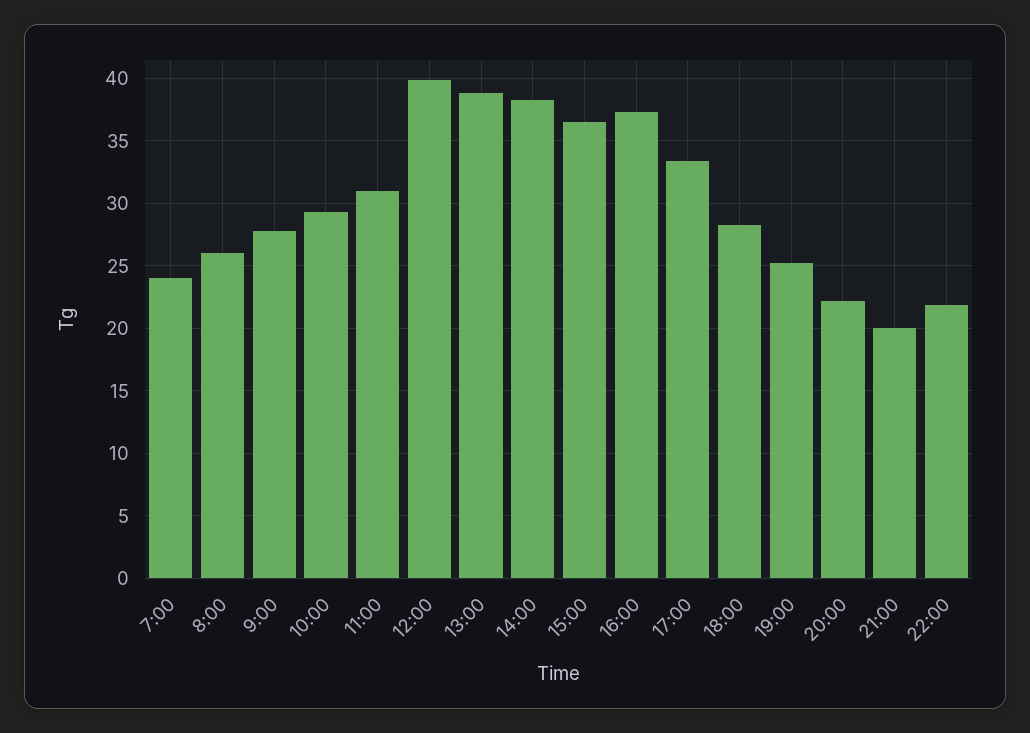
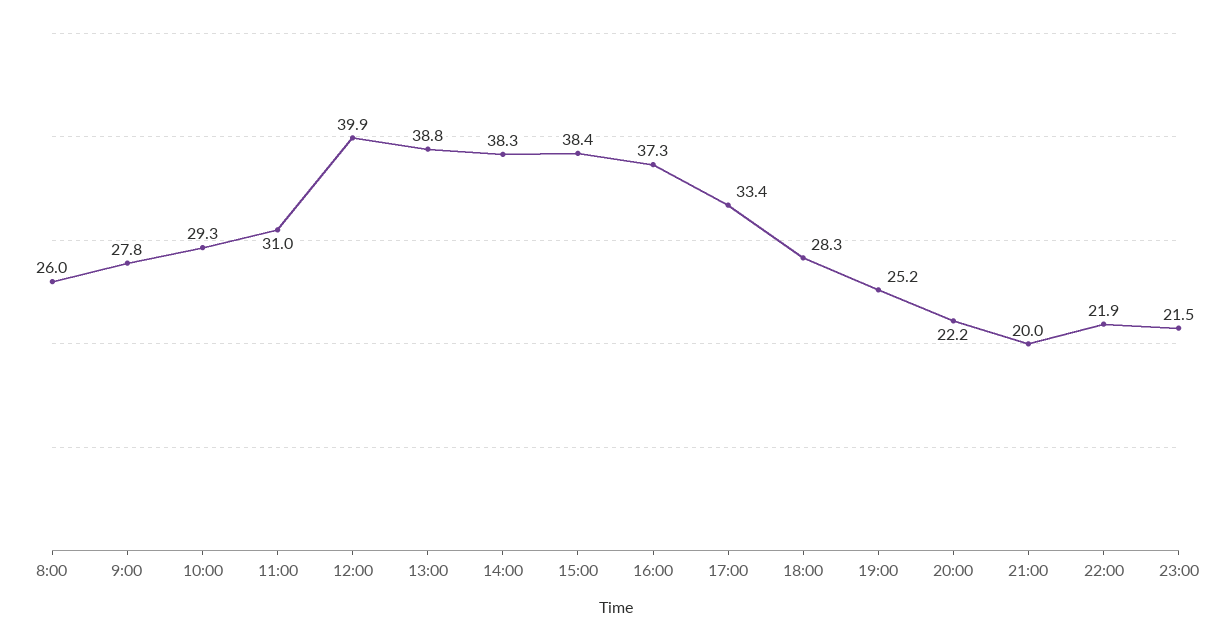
7:00: 24 -> none
15:00: 36.5 -> 38.4
23:00: none -> 21.5

